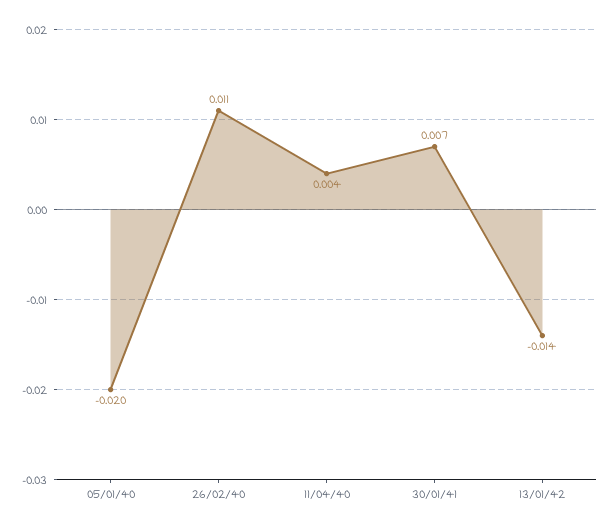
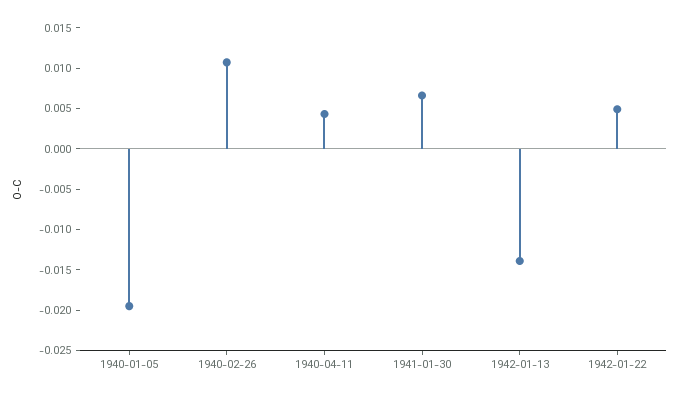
1942-01-22: none -> 0.005

